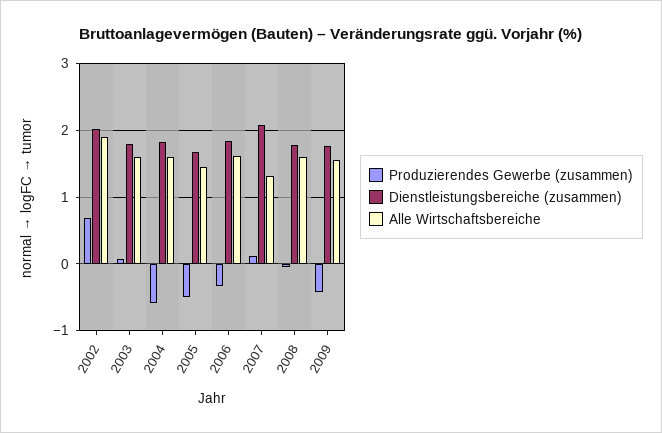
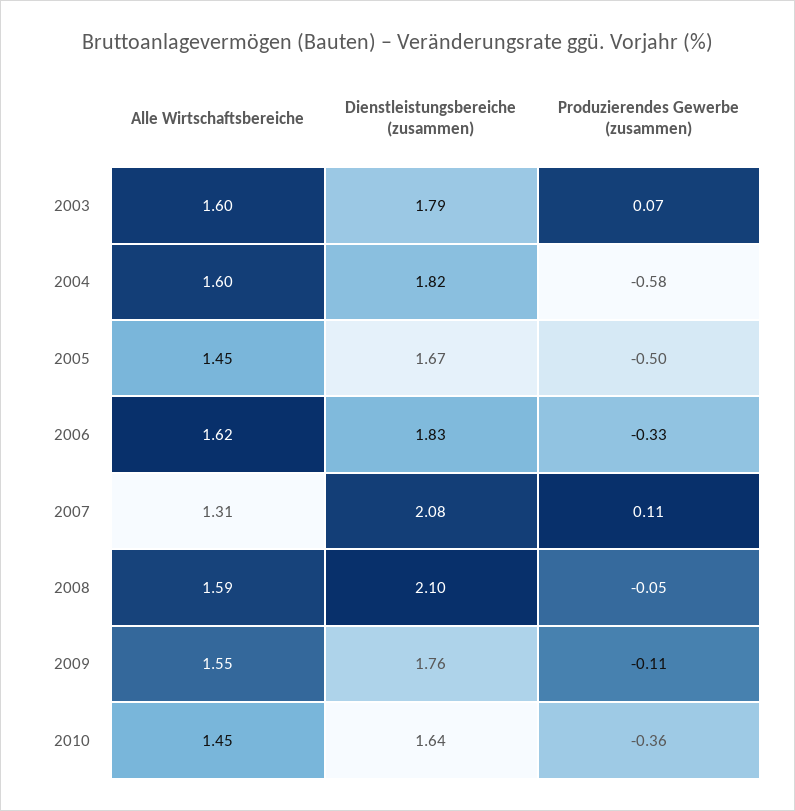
Produzierendes Gewerbe (zusammen), 2002: 0.7 -> none
Dienstleistungsbereiche (zusammen), 2002: 2 -> none
Alle Wirtschaftsbereiche, 2002: 1.9 -> none
Dienstleistungsbereiche (zusammen), 2008: 1.8 -> 2.1
Produzierendes Gewerbe (zusammen), 2009: -0.4 -> -0.11
Alle Wirtschaftsbereiche, 2010: none -> 1.45
Dienstleistungsbereiche (zusammen), 2010: none -> 1.64
Produzierendes Gewerbe (zusammen), 2010: none -> -0.36

